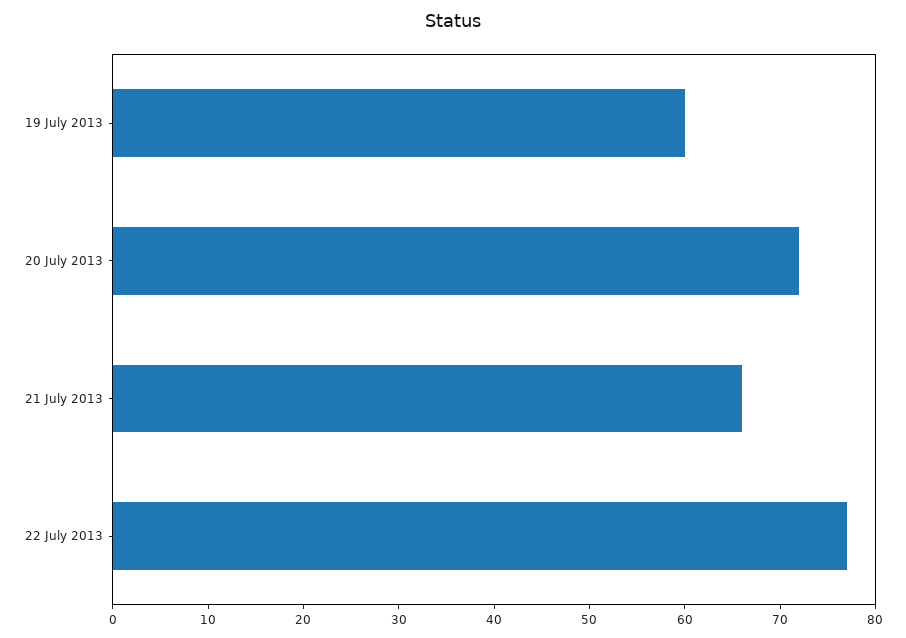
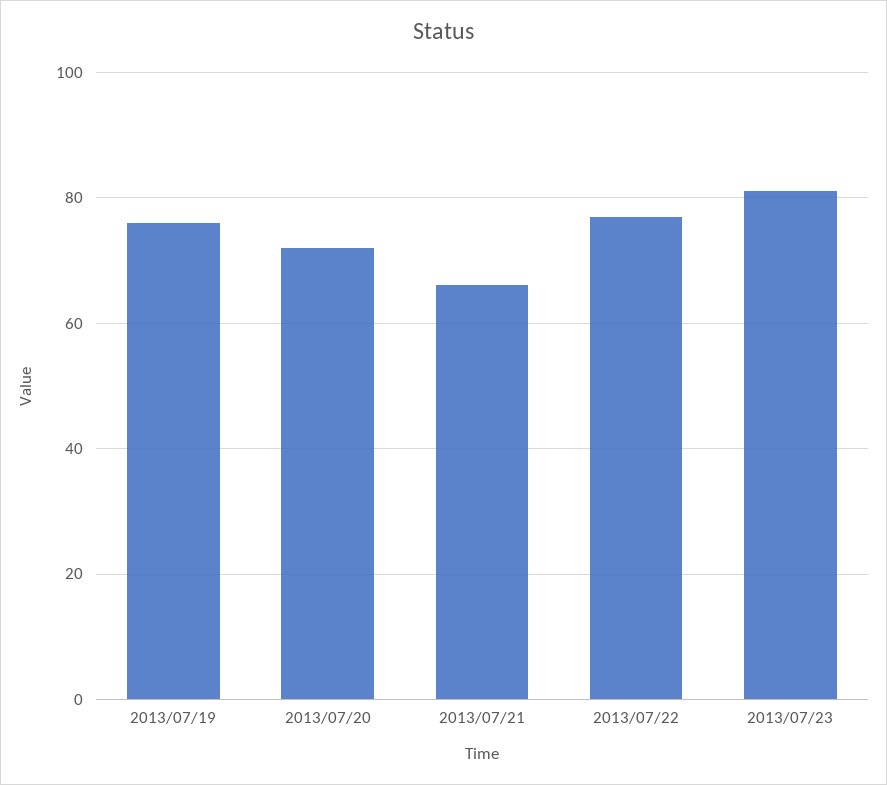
19 July 2013: 60 -> 75
2013/07/23: none -> 80

